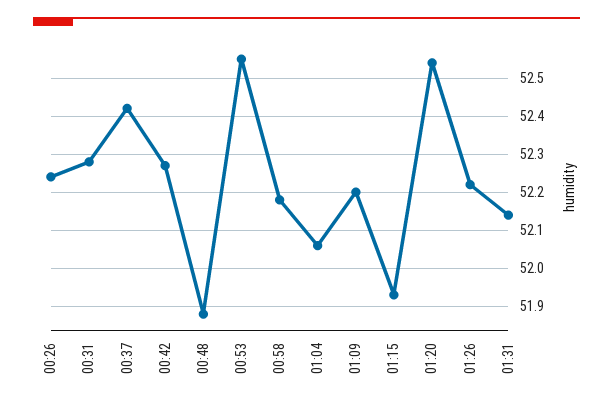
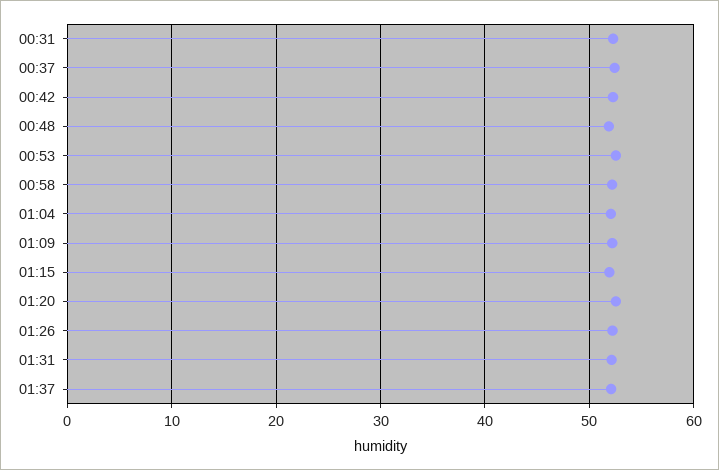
00:26: 52.25 -> none
01:37: none -> 52

